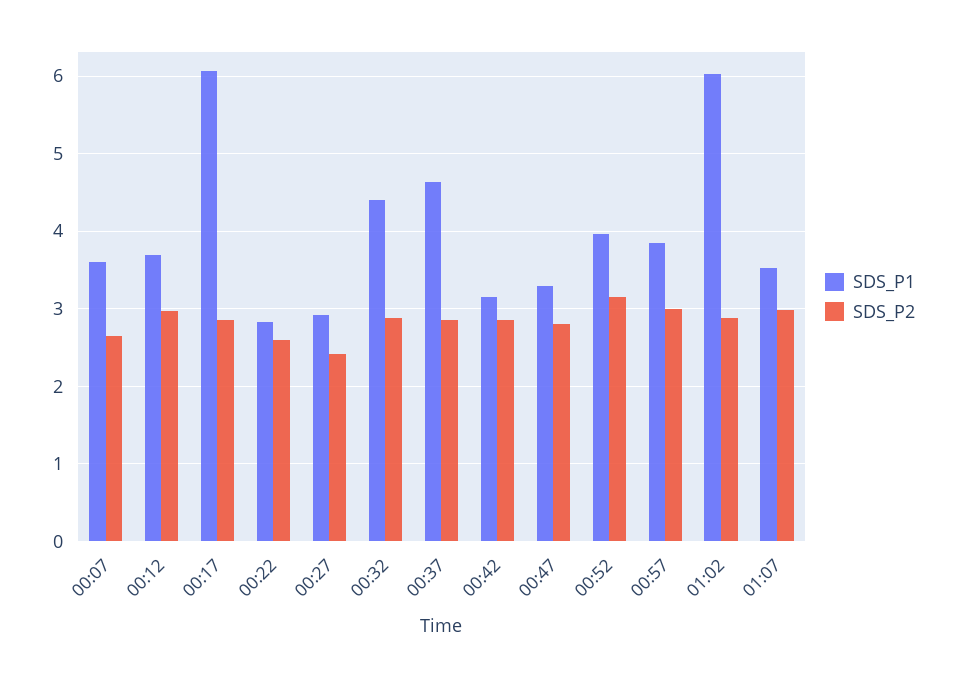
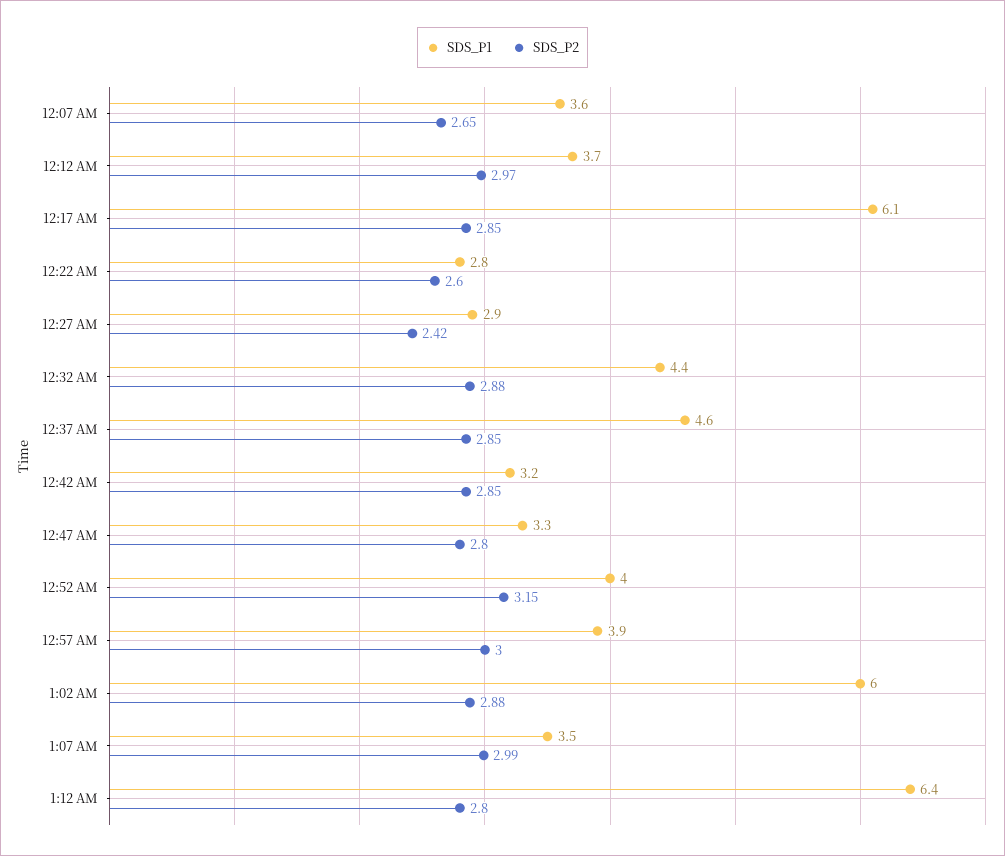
SDS_P1, 1:12 AM: none -> 6.4
SDS_P2, 1:12 AM: none -> 2.8

